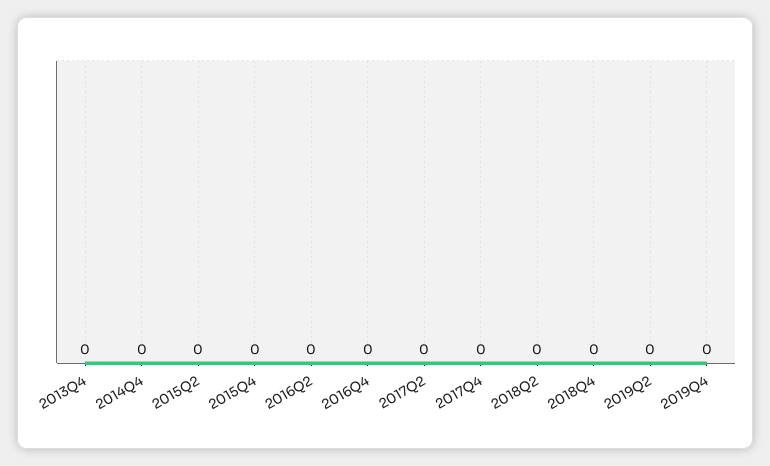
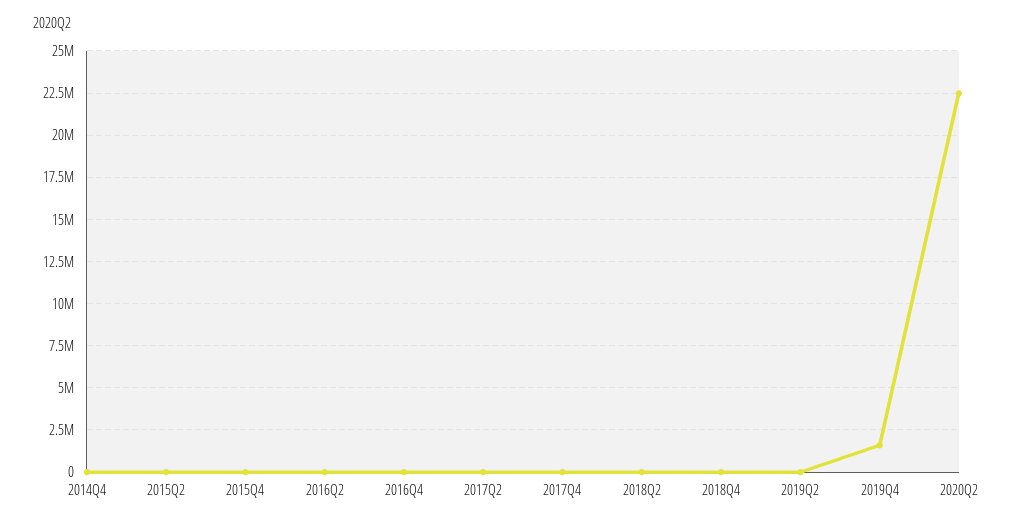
2013Q4: 0 -> none
2019Q4: 0 -> 1500000
2020Q2: none -> 22500000

